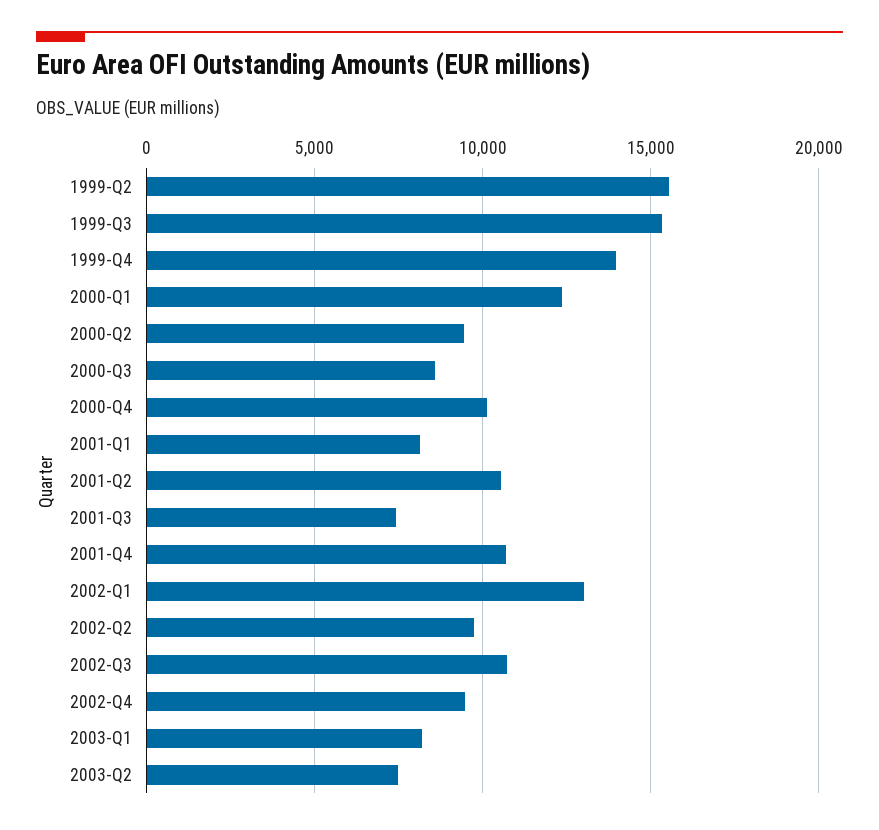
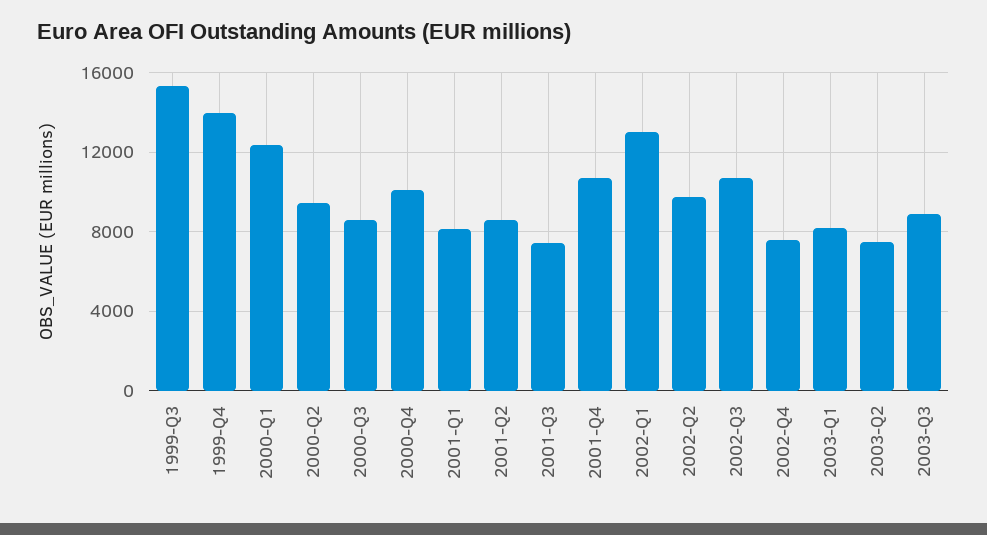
1999-Q2: 15500 -> none
2001-Q2: 10500 -> 8500
2002-Q4: 9500 -> 7500
2003-Q3: none -> 9000

